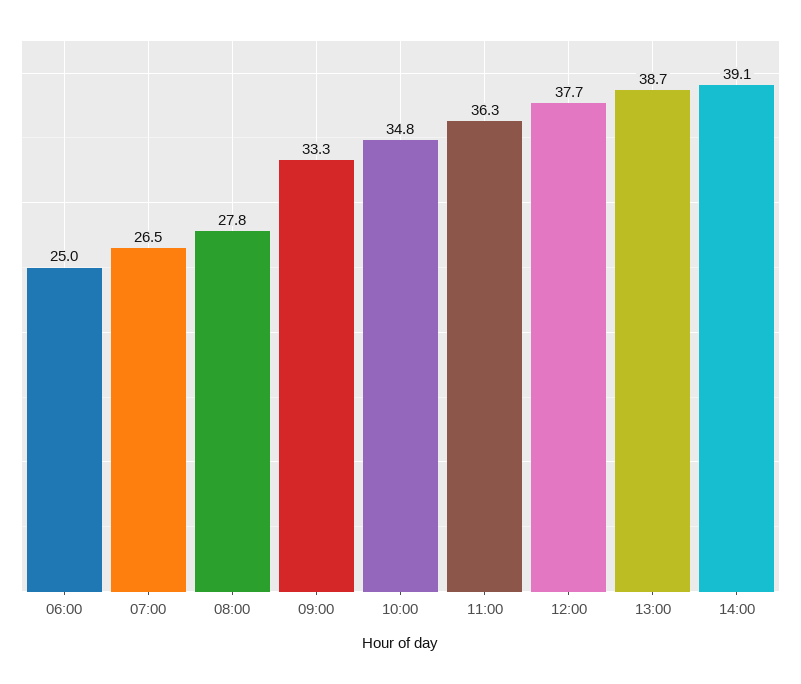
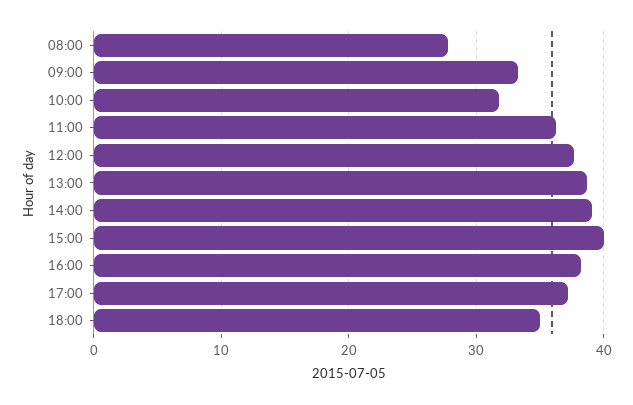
06:00: 25 -> none
07:00: 26.5 -> none
10:00: 34.8 -> 32
15:00: none -> 40
16:00: none -> 38
17:00: none -> 37
18:00: none -> 35

